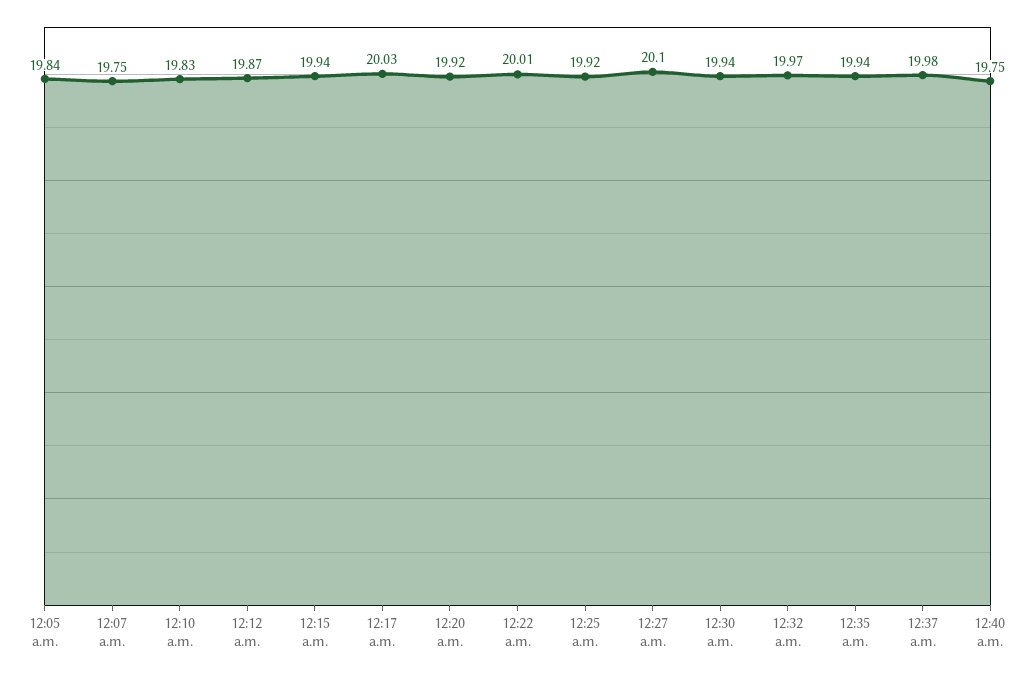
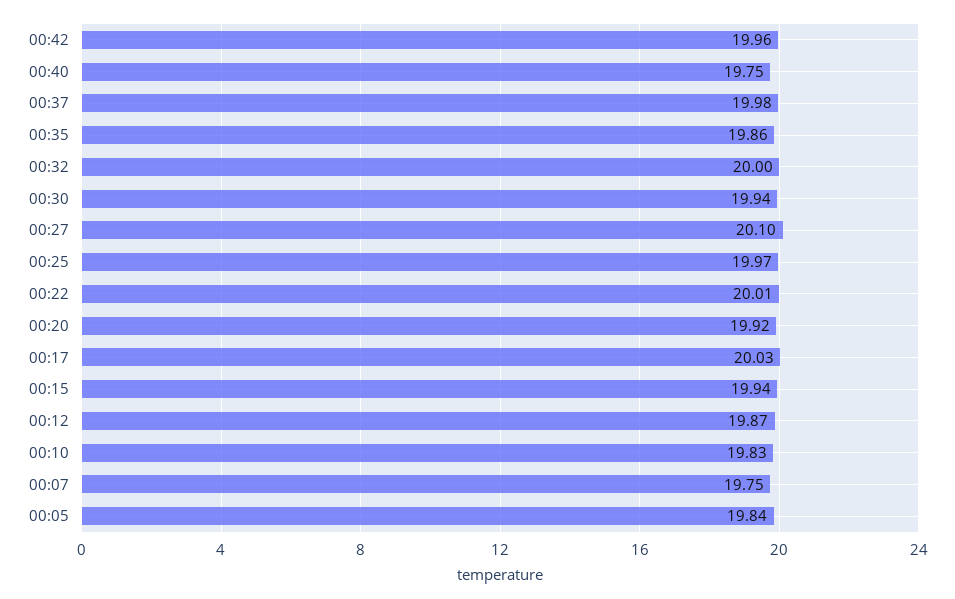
12:25 a.m.: 19.92 -> 19.97
12:32 a.m.: 19.97 -> 20
12:35 a.m.: 19.94 -> 19.86
00:42: none -> 19.96

